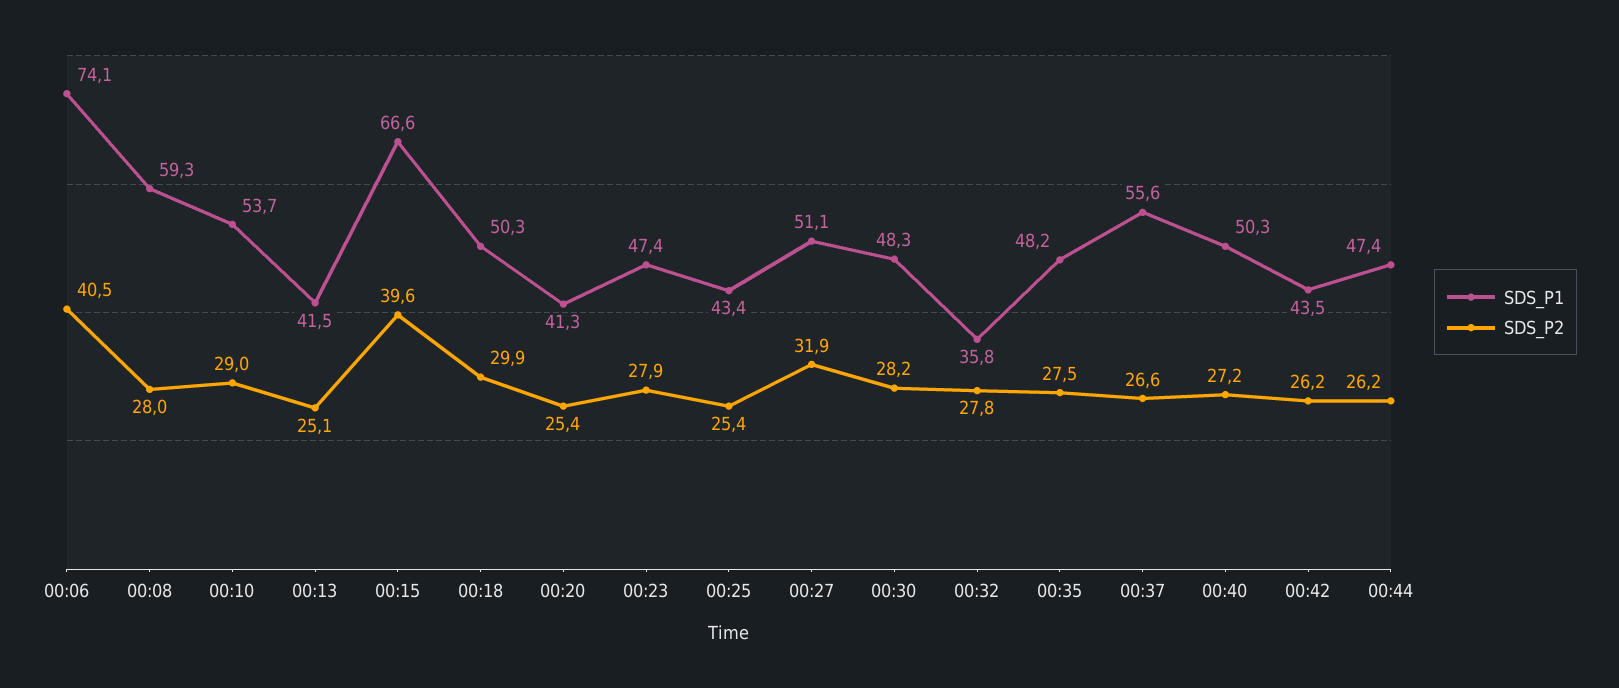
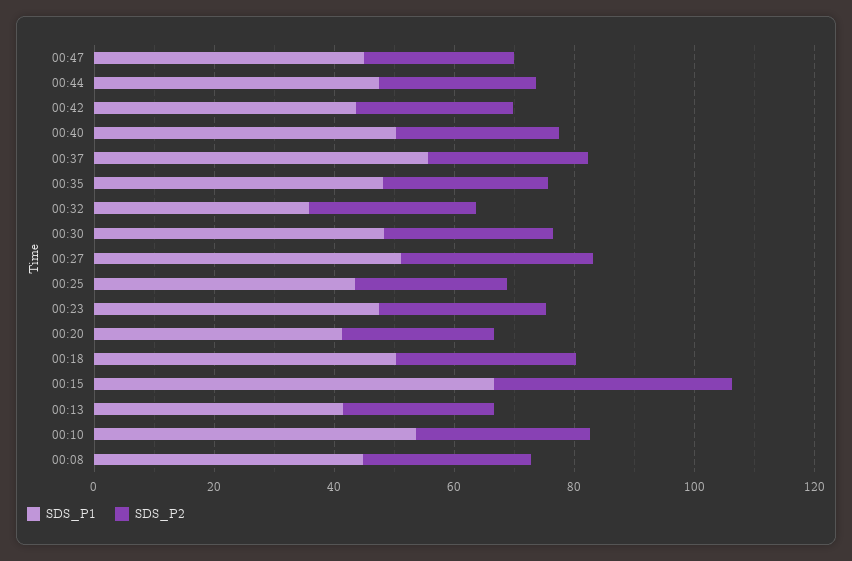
SDS_P1, 00:06: 74.1 -> none
SDS_P2, 00:06: 40.5 -> none
SDS_P1, 00:08: 59.3 -> 45
SDS_P1, 00:47: none -> 45
SDS_P2, 00:47: none -> 25

